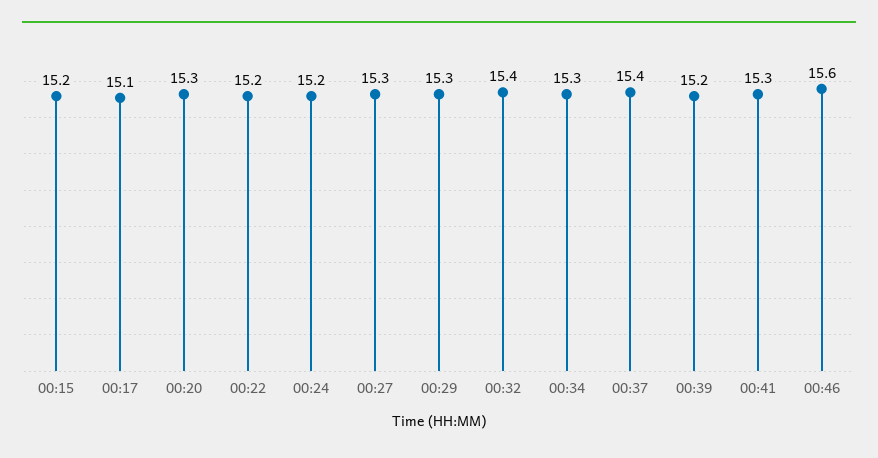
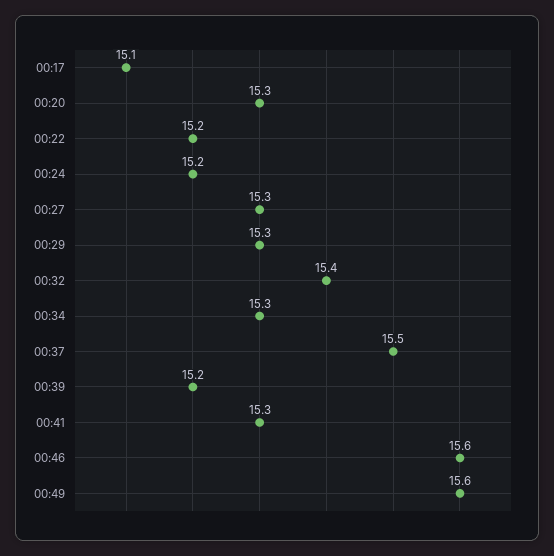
00:15: 15.2 -> none
00:37: 15.4 -> 15.5
00:49: none -> 15.6

